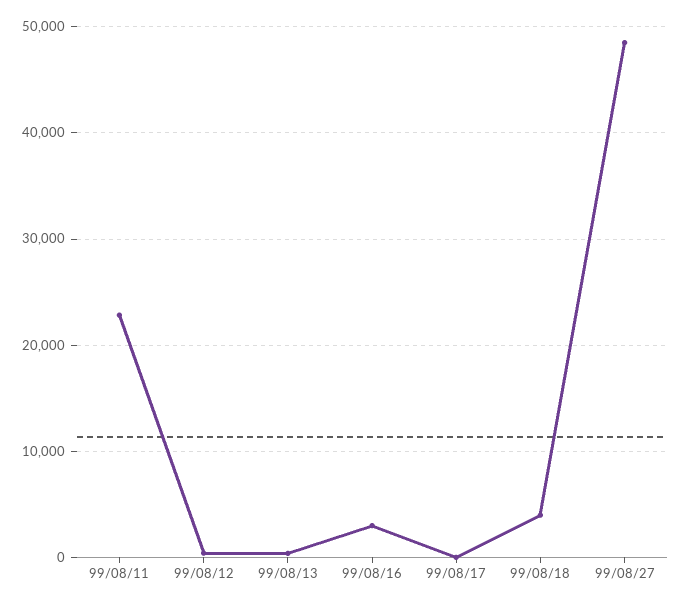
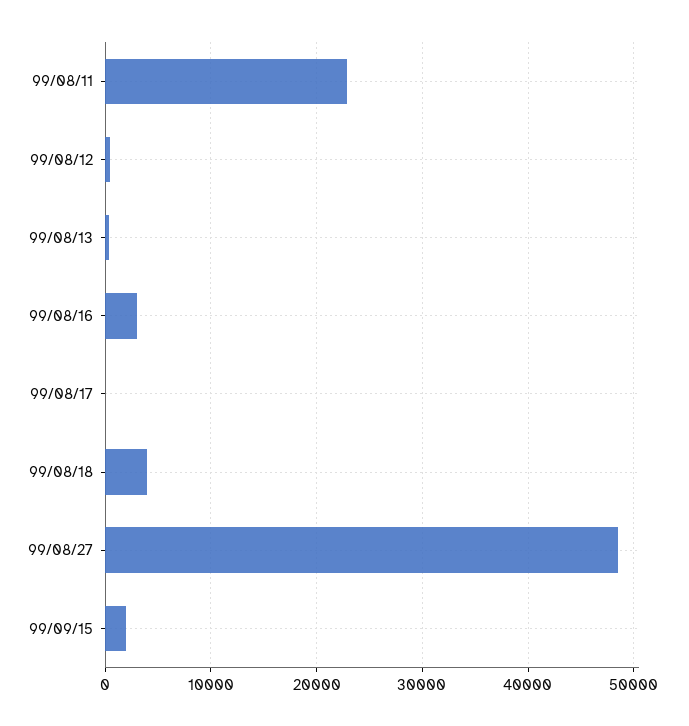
99/09/15: none -> 2000

